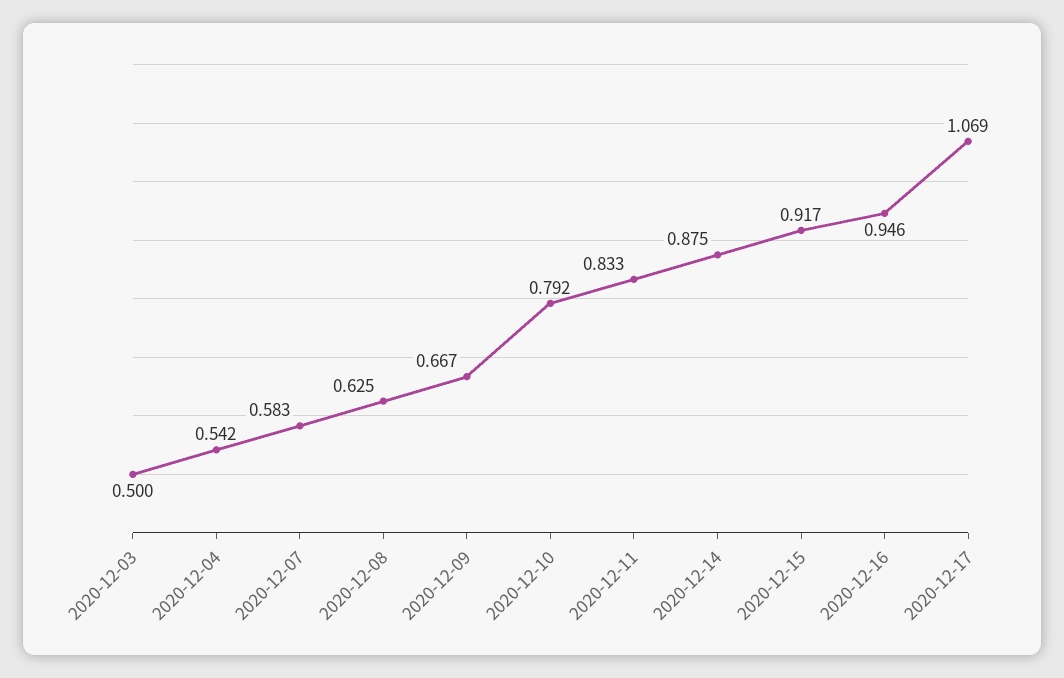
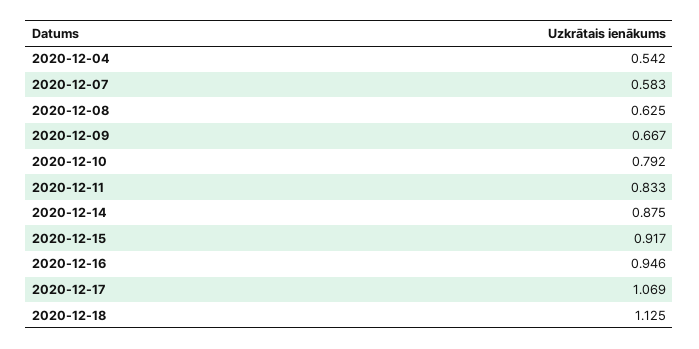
2020-12-03: 0.5 -> none
2020-12-18: none -> 1.125

